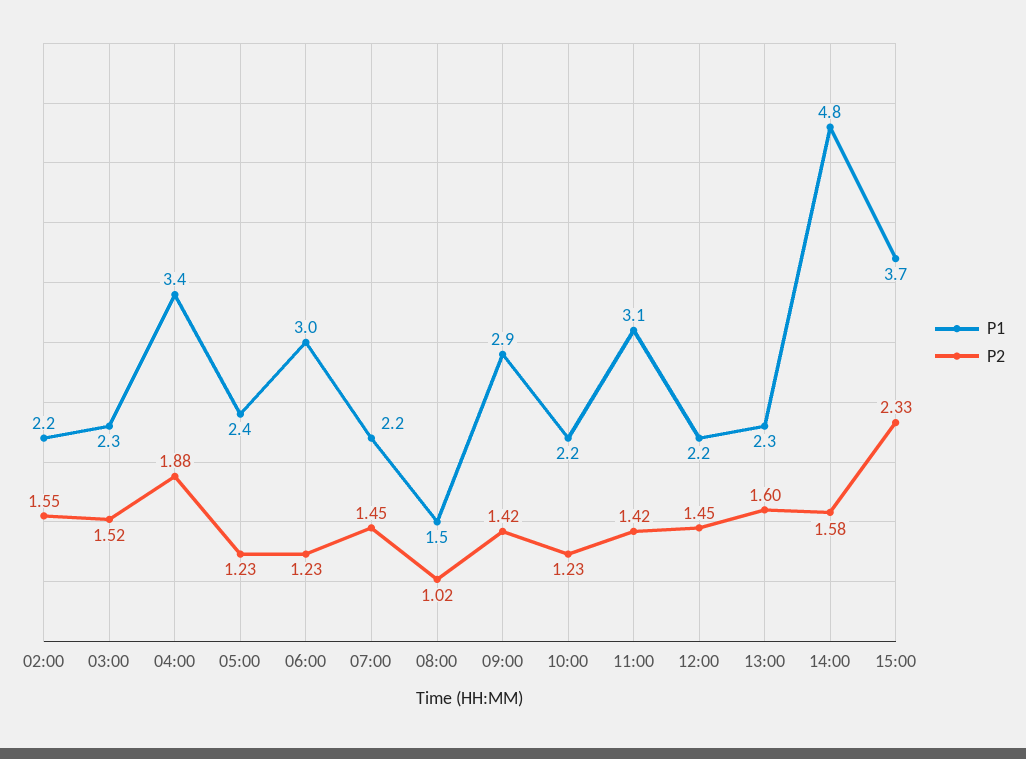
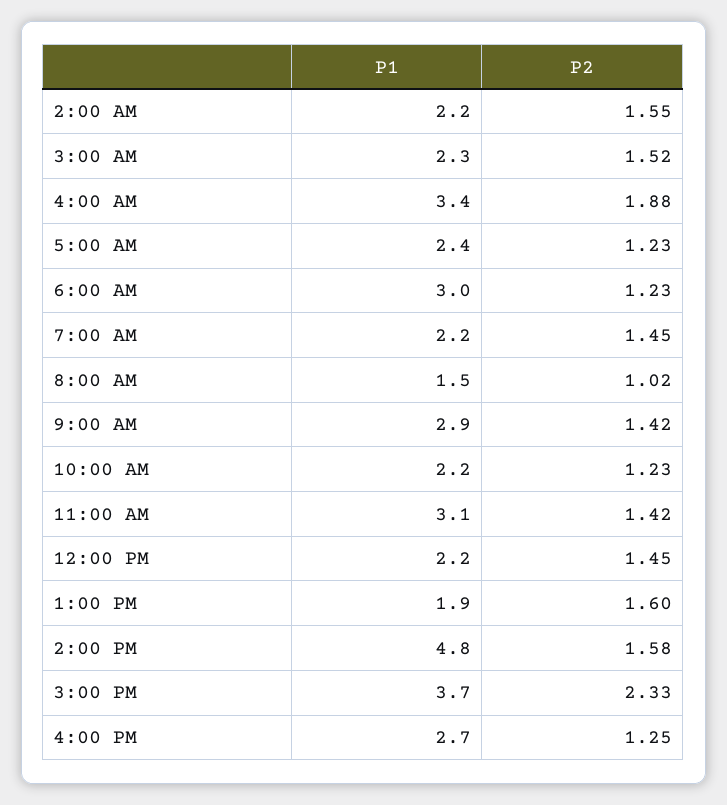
P1, 13:00: 2.3 -> 1.9
P1, 4:00 PM: none -> 2.7
P2, 4:00 PM: none -> 1.25

